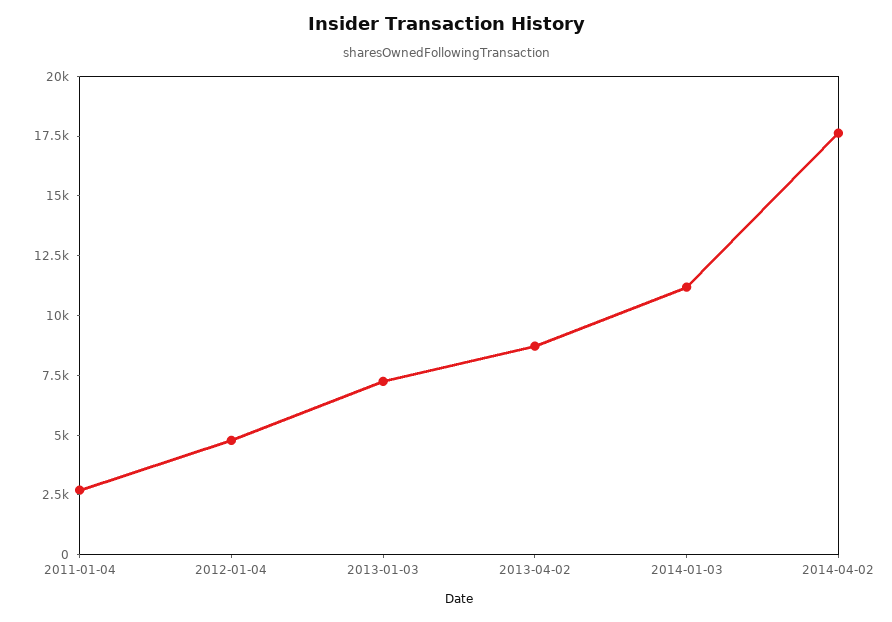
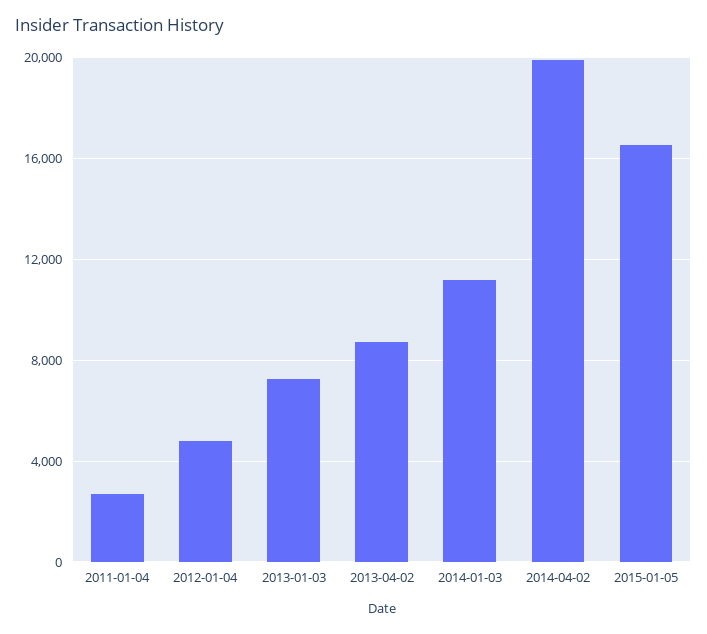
2014-04-02: 17500 -> 20000
2015-01-05: none -> 16500

